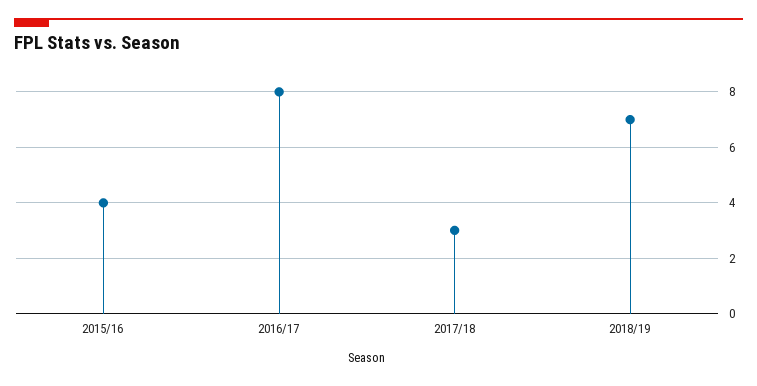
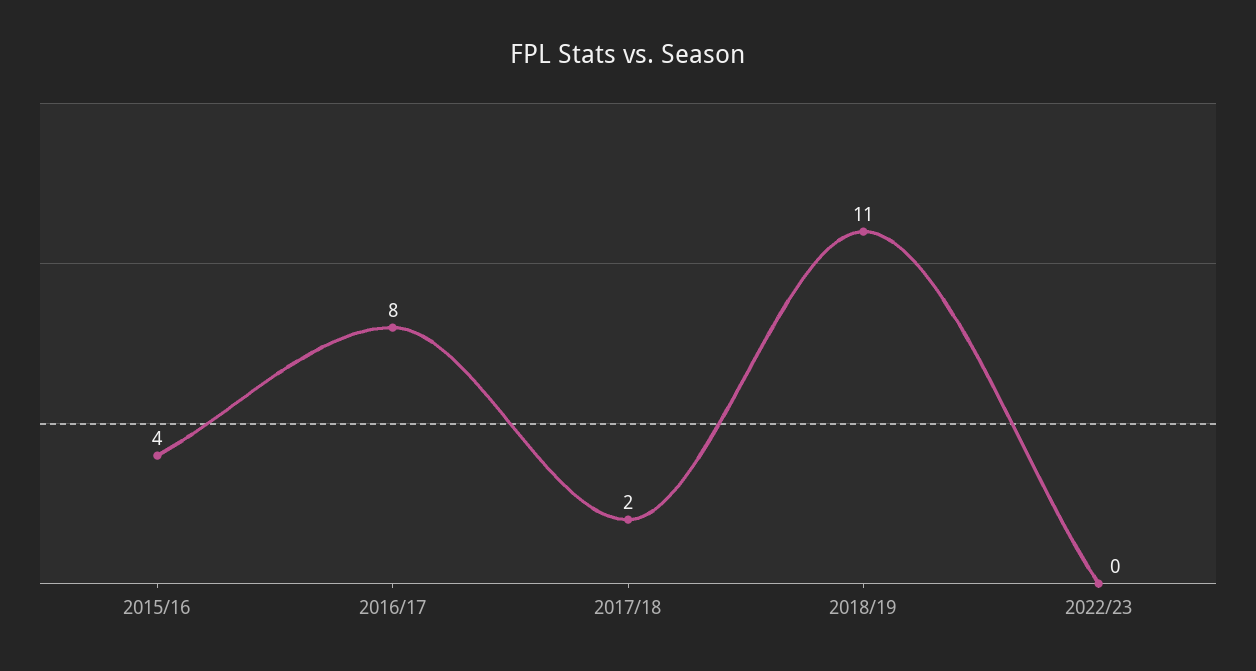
2017/18: 3 -> 2
2018/19: 7 -> 11
2022/23: none -> 0

